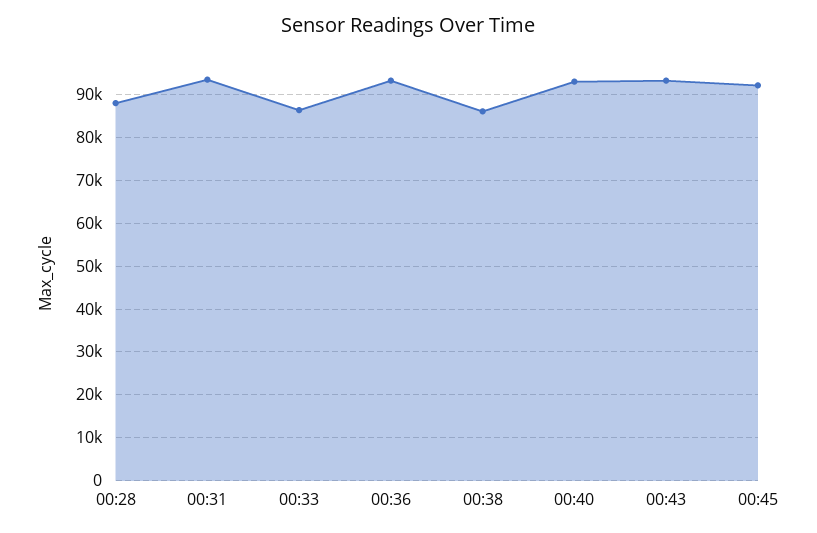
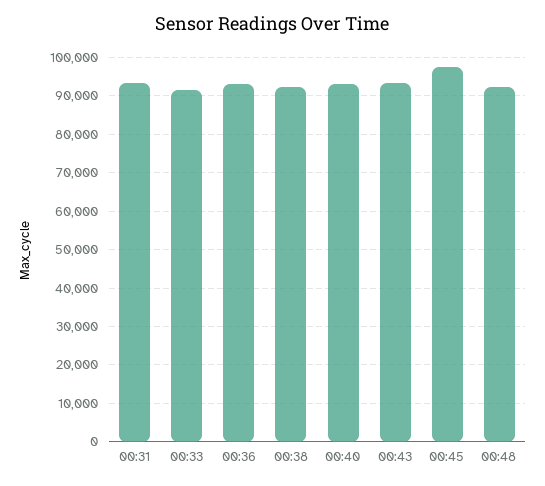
00:28: 88000 -> none
00:33: 86000 -> 92000
00:38: 86000 -> 92000
00:45: 92000 -> 98000
00:48: none -> 92000

